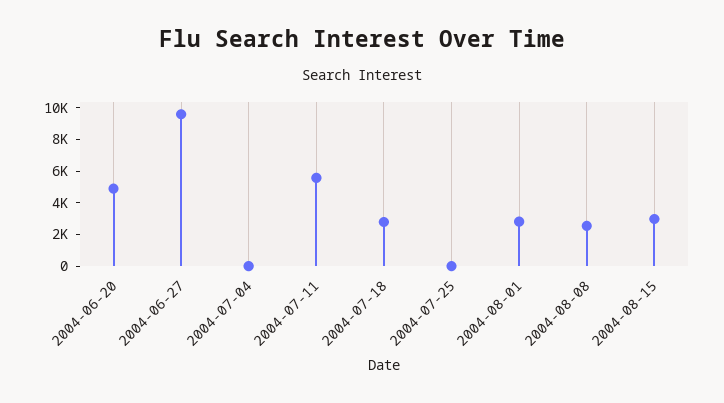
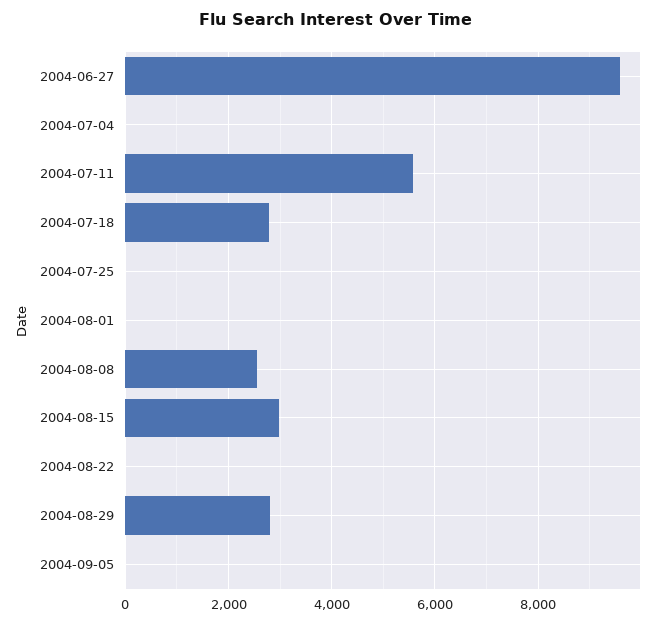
2004-06-20: 5000 -> none
2004-08-01: 3000 -> 0
2004-08-22: none -> 0
2004-08-29: none -> 2800
2004-09-05: none -> 0

